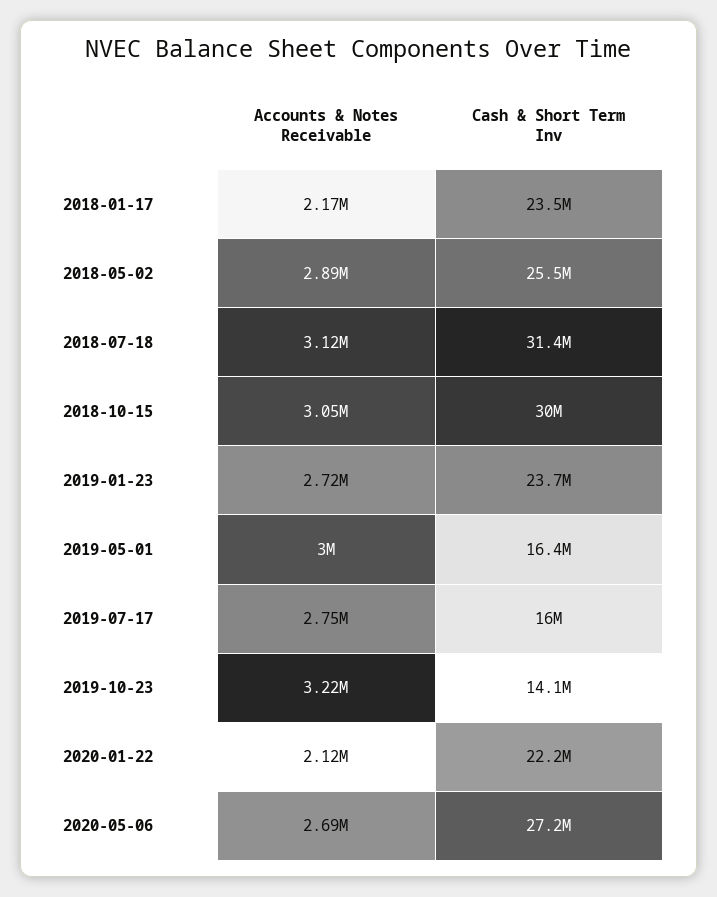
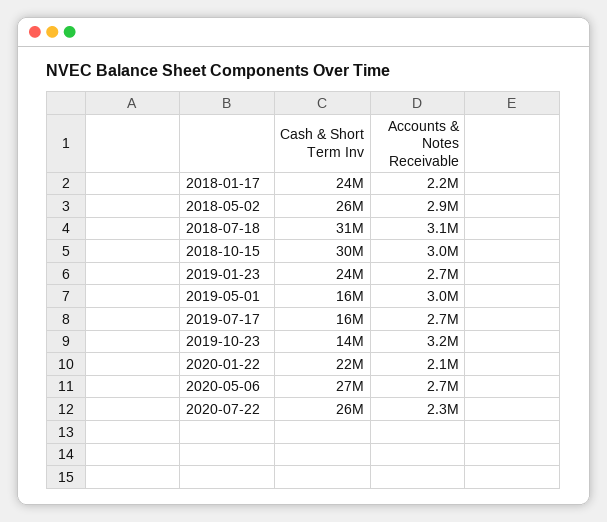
Cash & Short Term Inv, 2020-07-22: none -> 26000000
Accounts & Notes Receivable, 2020-07-22: none -> 2300000

